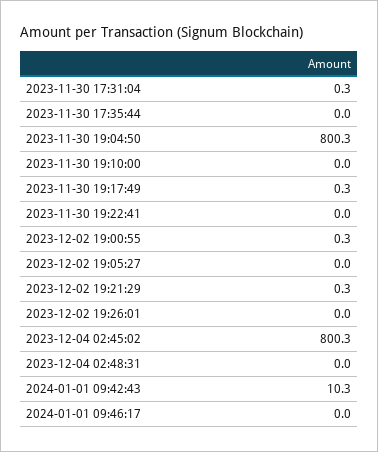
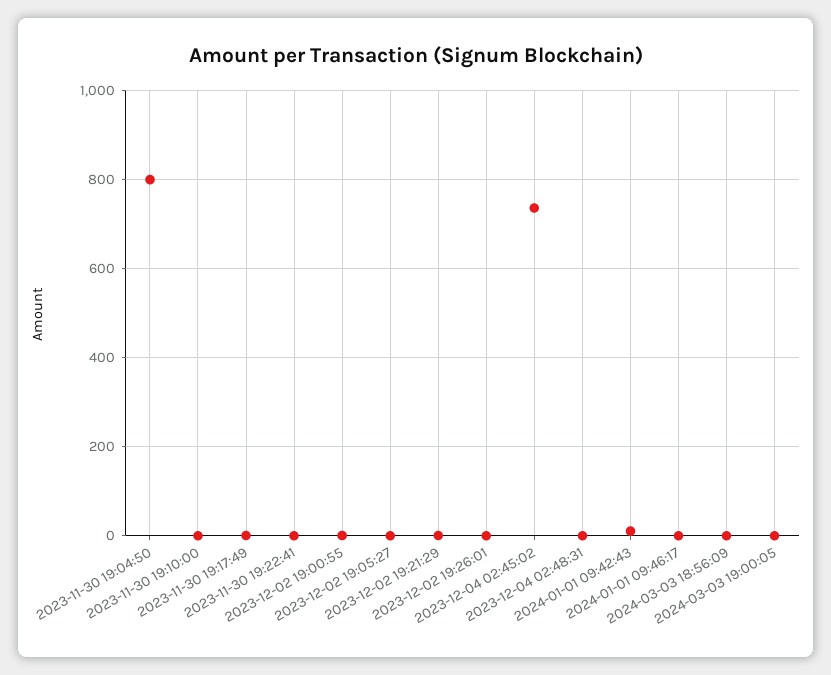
2023-11-30 17:31:04: 0.3 -> none
2023-11-30 17:35:44: 0 -> none
2023-12-04 02:45:02: 800.3 -> 740
2024-03-03 18:56:09: none -> 0
2024-03-03 19:00:05: none -> 0

